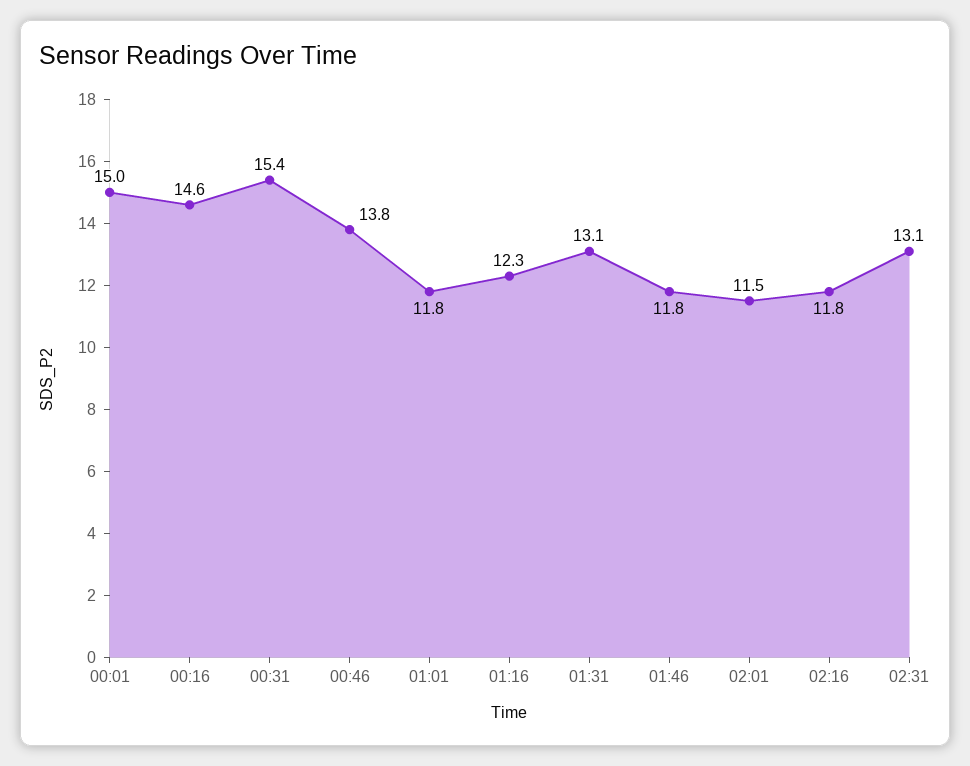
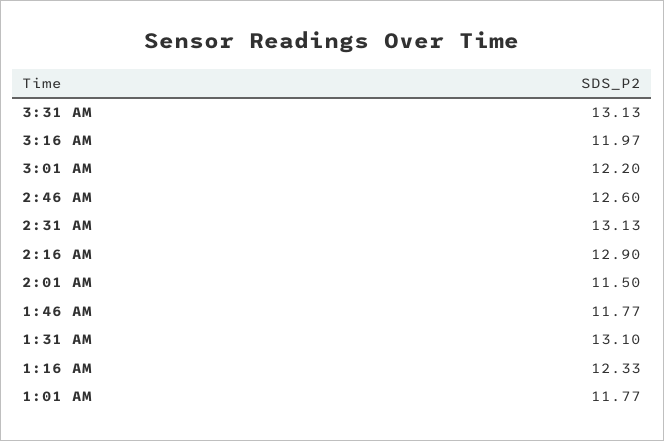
00:01: 15 -> none
00:16: 14.6 -> none
00:31: 15.4 -> none
00:46: 13.8 -> none
02:16: 11.8 -> 12.9
3:31 AM: none -> 13.13
3:16 AM: none -> 11.97
3:01 AM: none -> 12.2
2:46 AM: none -> 12.6

